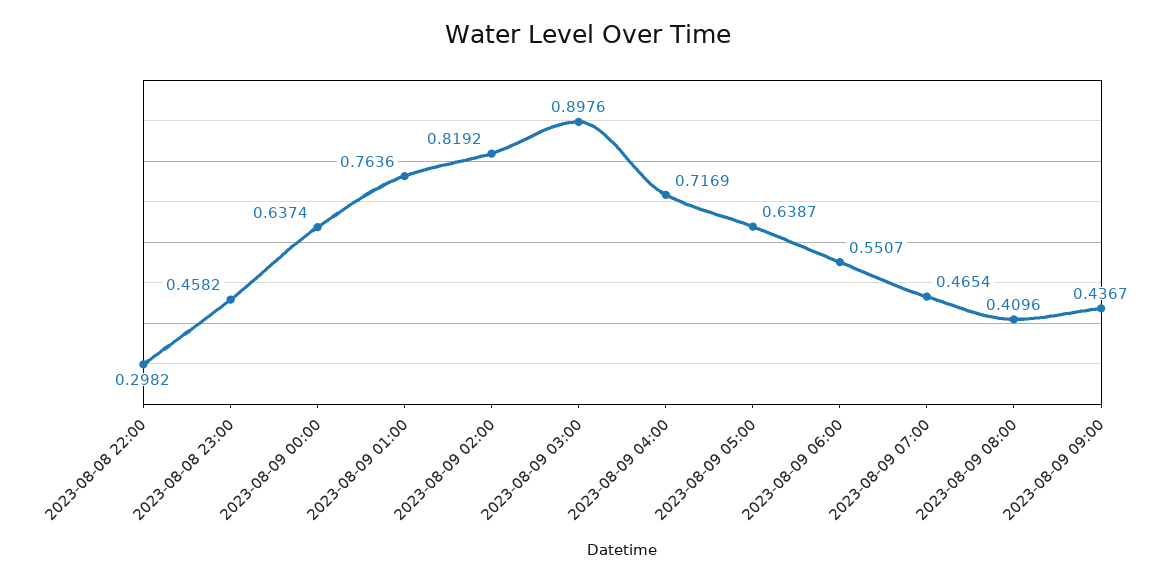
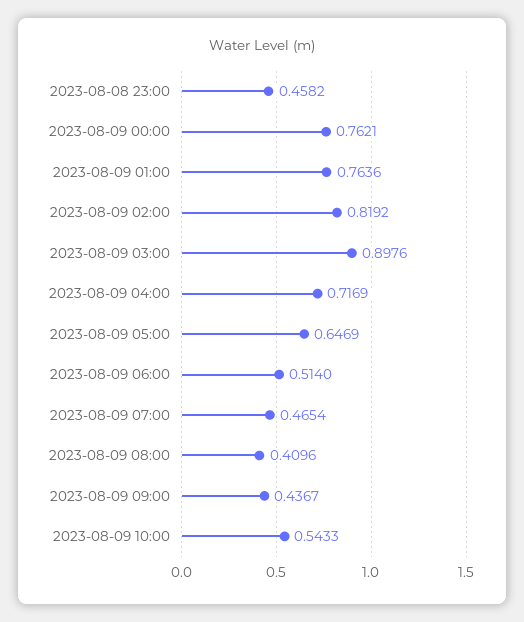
2023-08-08 22:00: 0.2982 -> none
2023-08-09 00:00: 0.6374 -> 0.7621
2023-08-09 05:00: 0.6387 -> 0.6469
2023-08-09 06:00: 0.5507 -> 0.514
2023-08-09 10:00: none -> 0.5433

